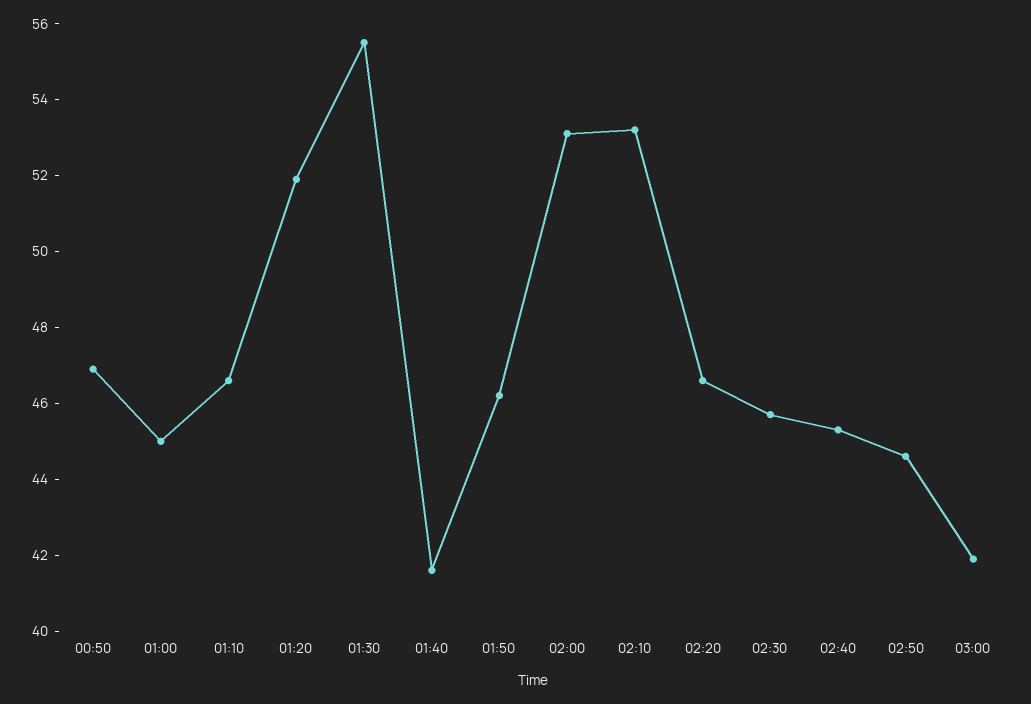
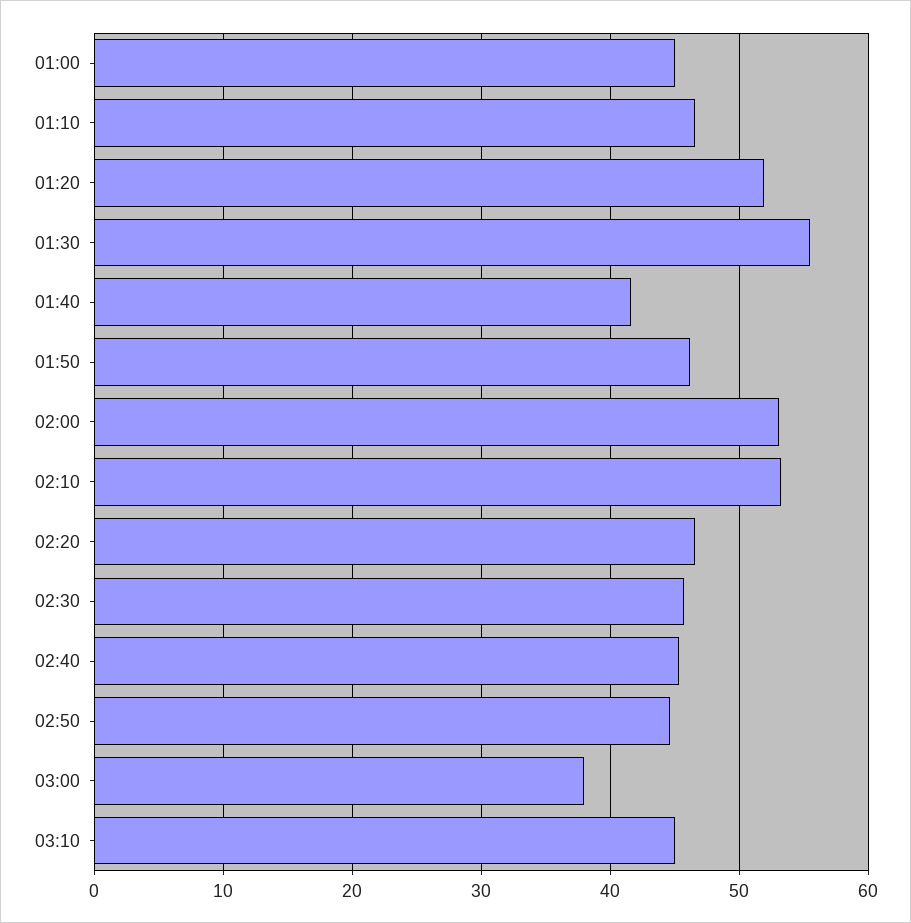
00:50: 47 -> none
03:00: 42 -> 38
03:10: none -> 45

